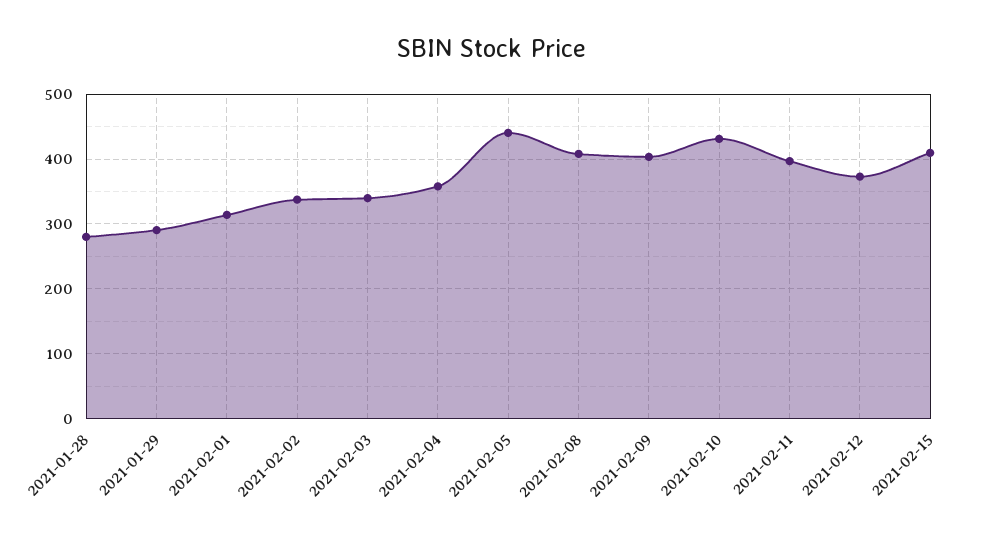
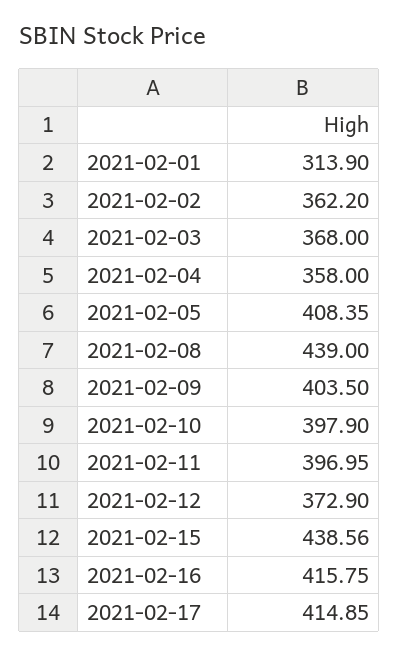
2021-01-28: 280 -> none
2021-01-29: 290 -> none
2021-02-02: 340 -> 362.2
2021-02-03: 340 -> 368
2021-02-05: 440 -> 408.35
2021-02-08: 410 -> 439
2021-02-10: 430 -> 397.9
2021-02-15: 410 -> 438.56
2021-02-16: none -> 415.75
2021-02-17: none -> 414.85

